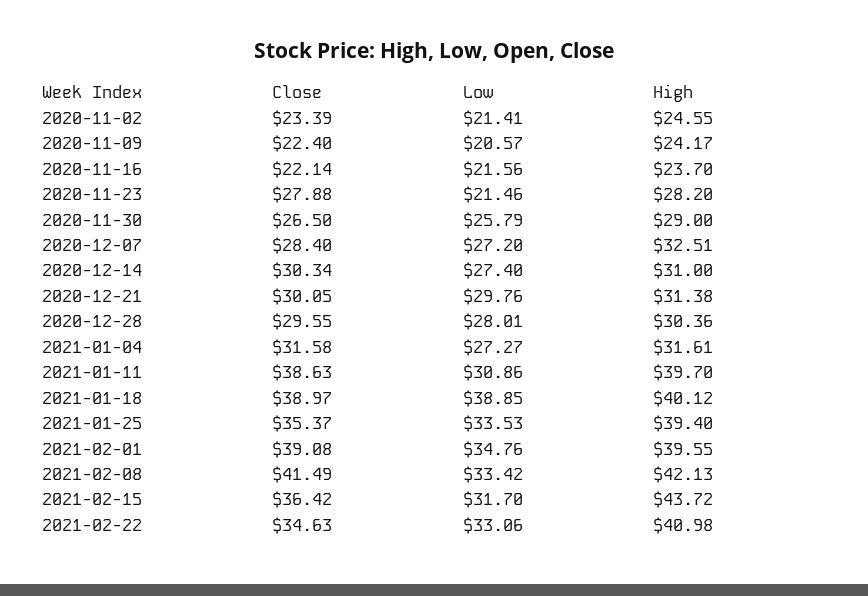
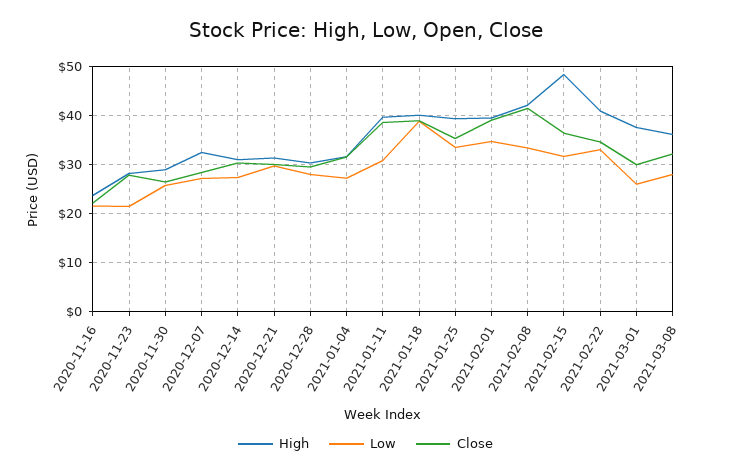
Close, 2020-11-02: 23.39 -> none
Low, 2020-11-02: 21.41 -> none
High, 2020-11-02: 24.55 -> none
Close, 2020-11-09: 22.4 -> none
Low, 2020-11-09: 20.57 -> none
High, 2020-11-09: 24.17 -> none
High, 2021-02-15: 43.72 -> 48
High, 2021-03-01: none -> 38
Low, 2021-03-01: none -> 26
Close, 2021-03-01: none -> 30
High, 2021-03-08: none -> 36
Low, 2021-03-08: none -> 28
Close, 2021-03-08: none -> 32

